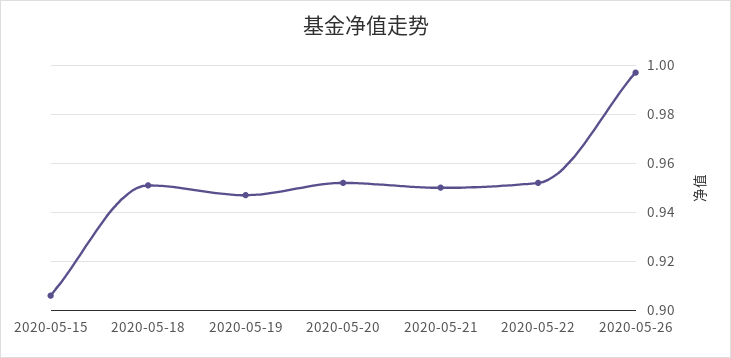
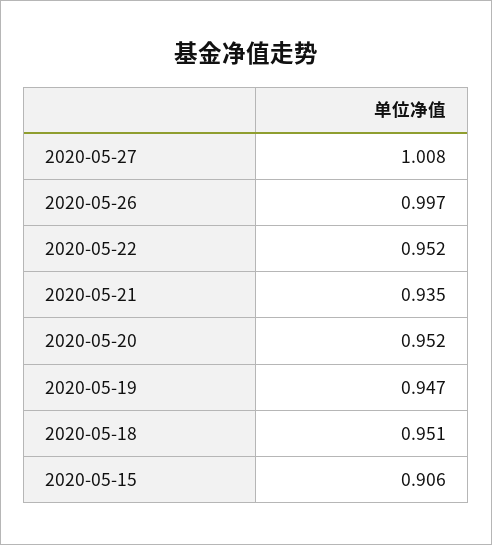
2020-05-21: 0.95 -> 0.935
2020-05-27: none -> 1.008

